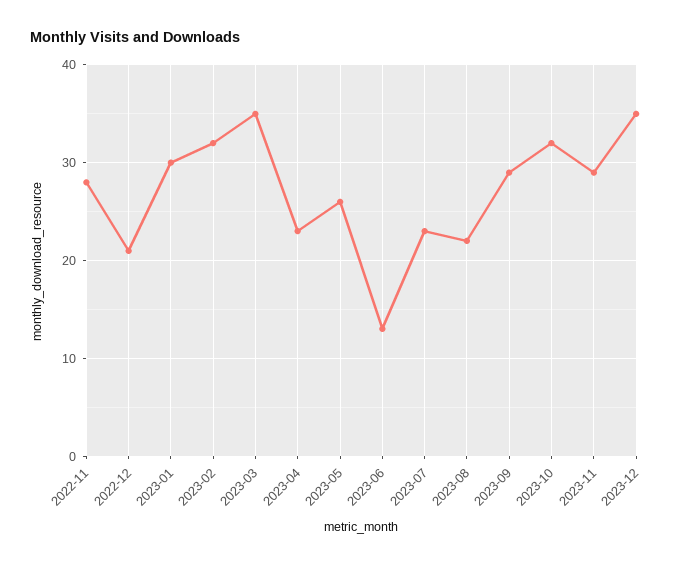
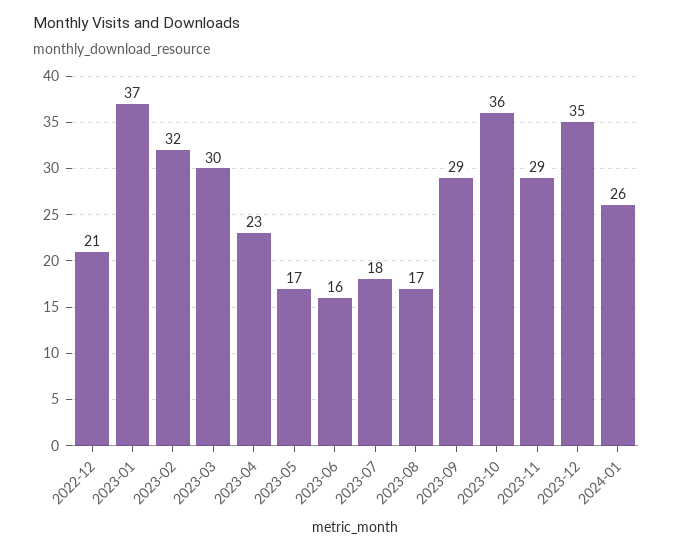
2022-11: 28 -> none
2023-01: 30 -> 37
2023-03: 35 -> 30
2023-05: 26 -> 17
2023-06: 13 -> 16
2023-07: 23 -> 18
2023-08: 22 -> 17
2023-10: 32 -> 36
2024-01: none -> 26

